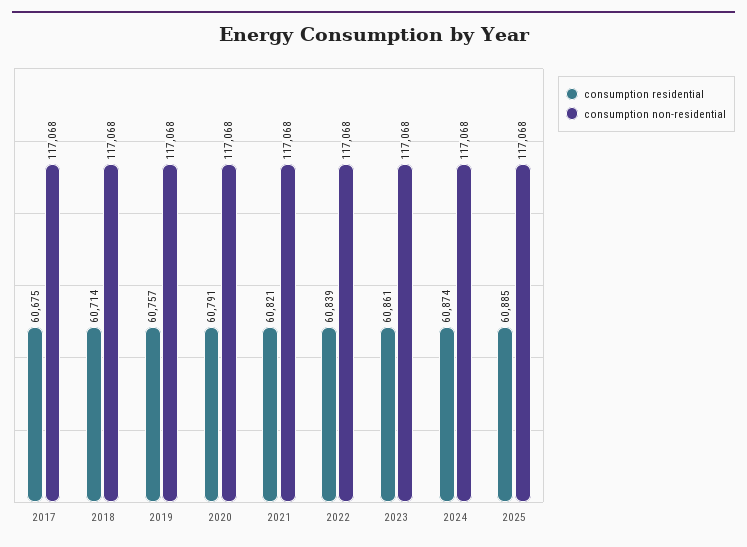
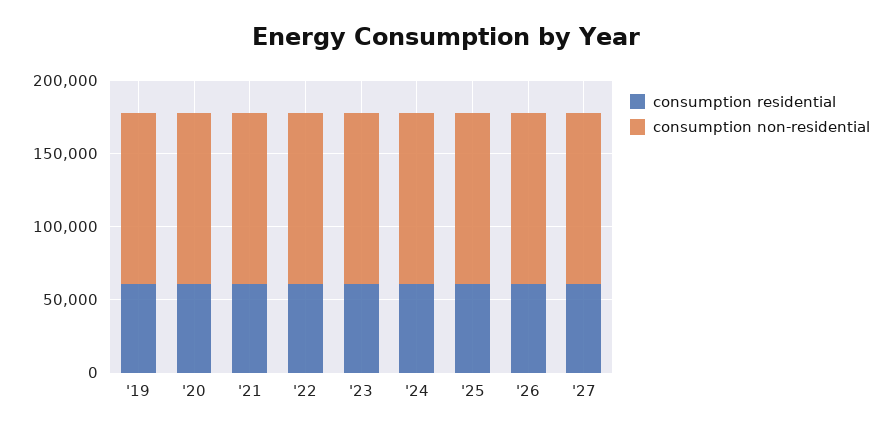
consumption residential, 2017: 60675 -> none
consumption non-residential, 2017: 117068 -> none
consumption residential, 2018: 60714 -> none
consumption non-residential, 2018: 117068 -> none
consumption residential, '26: none -> 60000
consumption non-residential, '26: none -> 120000
consumption residential, '27: none -> 60000
consumption non-residential, '27: none -> 120000

